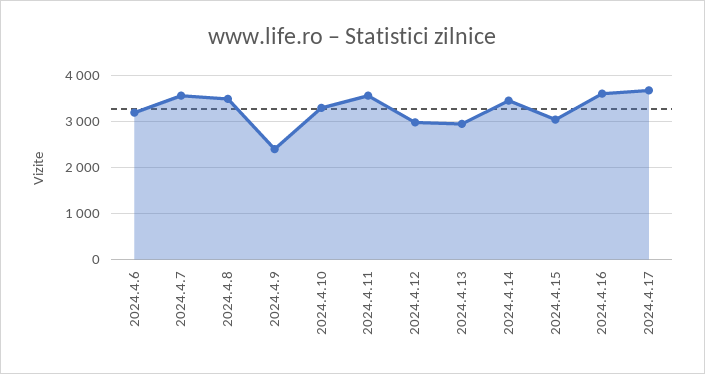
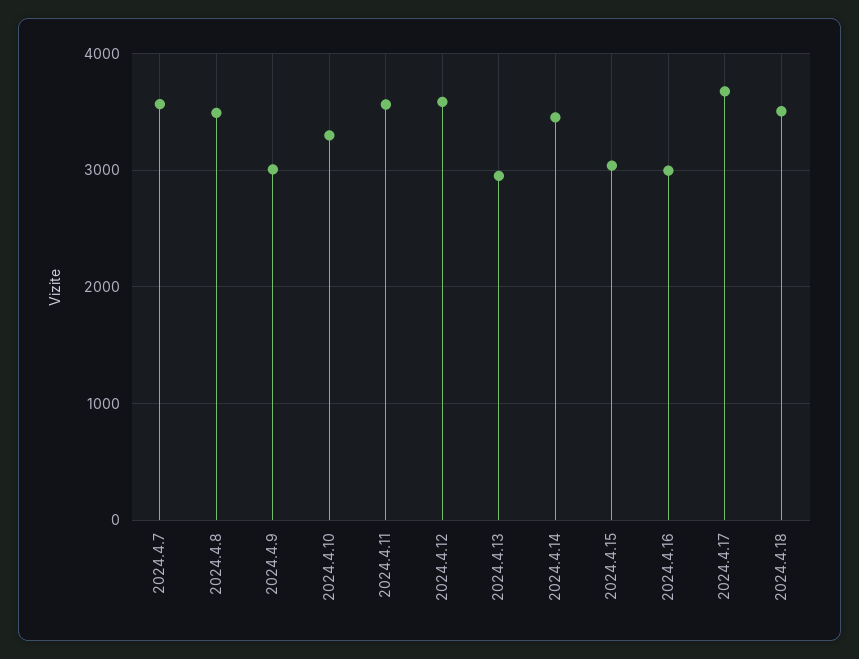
2024.4.6: 3200 -> none
2024.4.9: 2400 -> 3000
2024.4.12: 3000 -> 3600
2024.4.16: 3600 -> 3000
2024.4.18: none -> 3500

